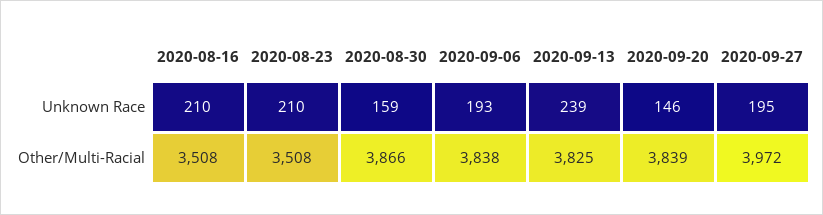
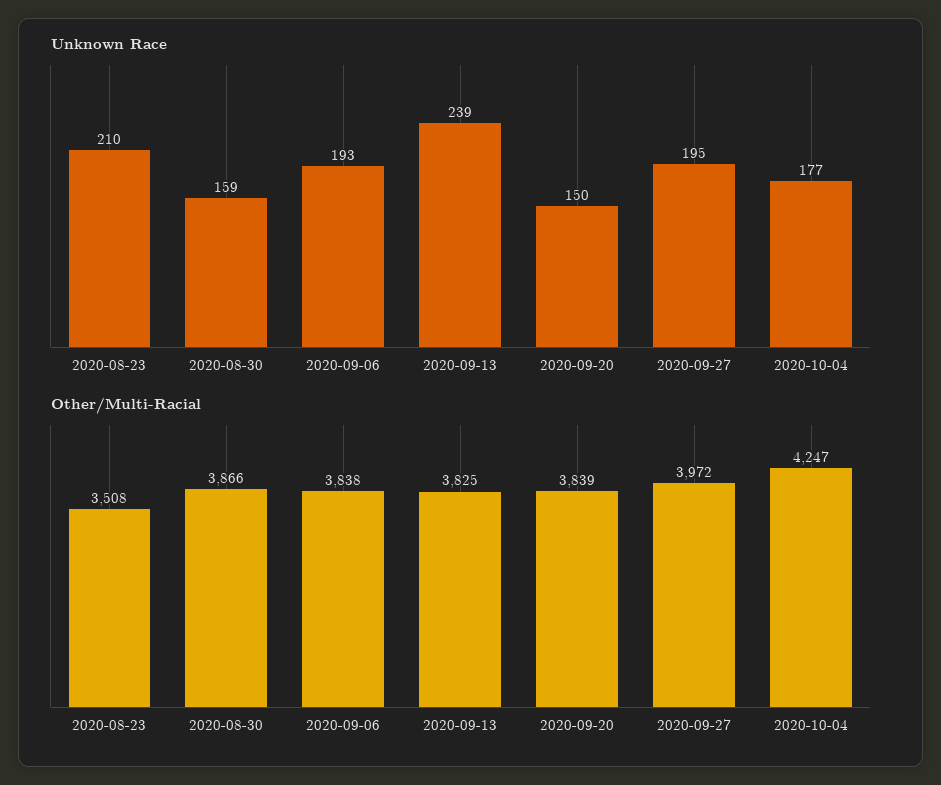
Unknown Race, 2020-08-16: 210 -> none
Unknown Race, 2020-09-20: 146 -> 150
Other/Multi-Racial, 2020-08-16: 3508 -> none
Unknown Race, 2020-10-04: none -> 177
Other/Multi-Racial, 2020-10-04: none -> 4247

